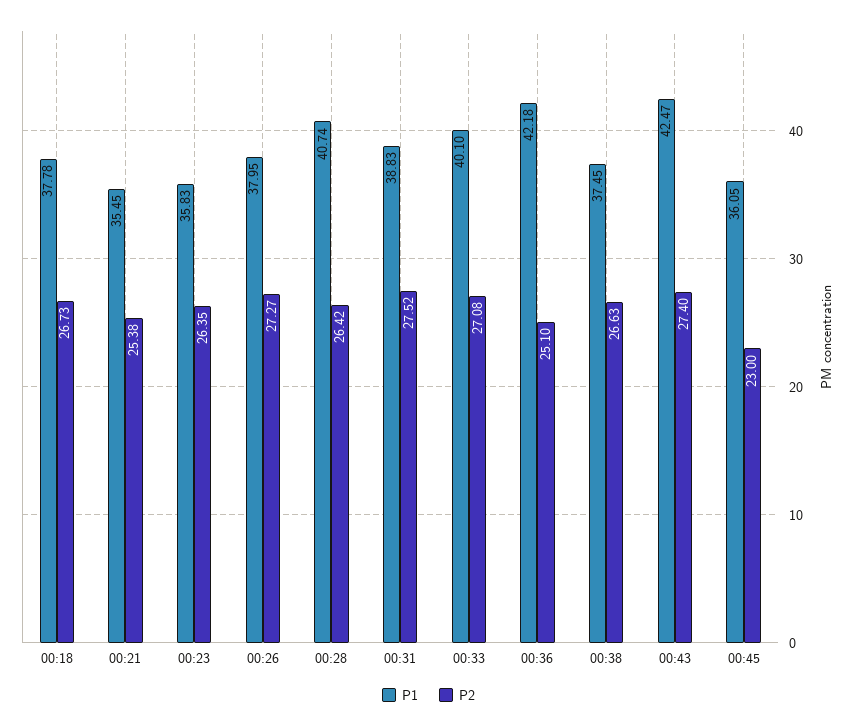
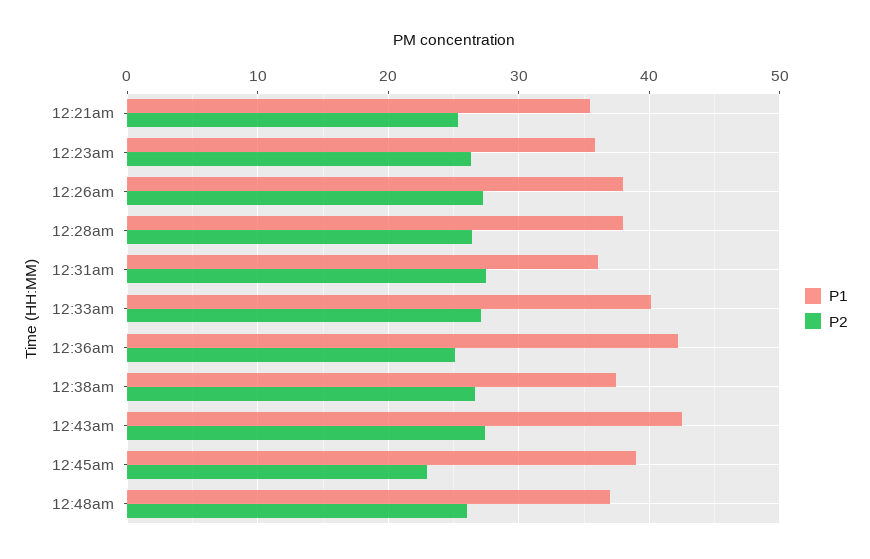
P1, 00:18: 37.78 -> none
P2, 00:18: 26.73 -> none
P1, 00:28: 40.74 -> 38
P1, 00:31: 38.83 -> 36
P1, 00:45: 36.05 -> 39
P1, 12:48am: none -> 37
P2, 12:48am: none -> 26

